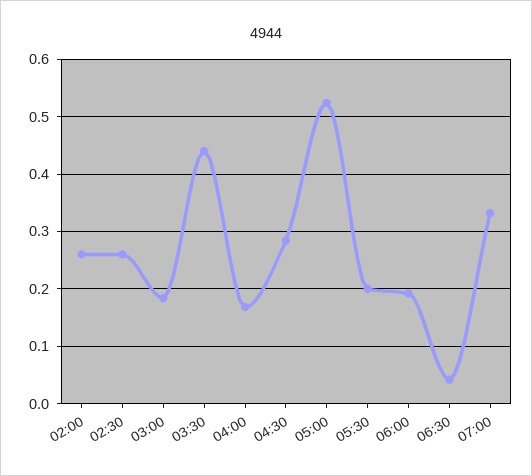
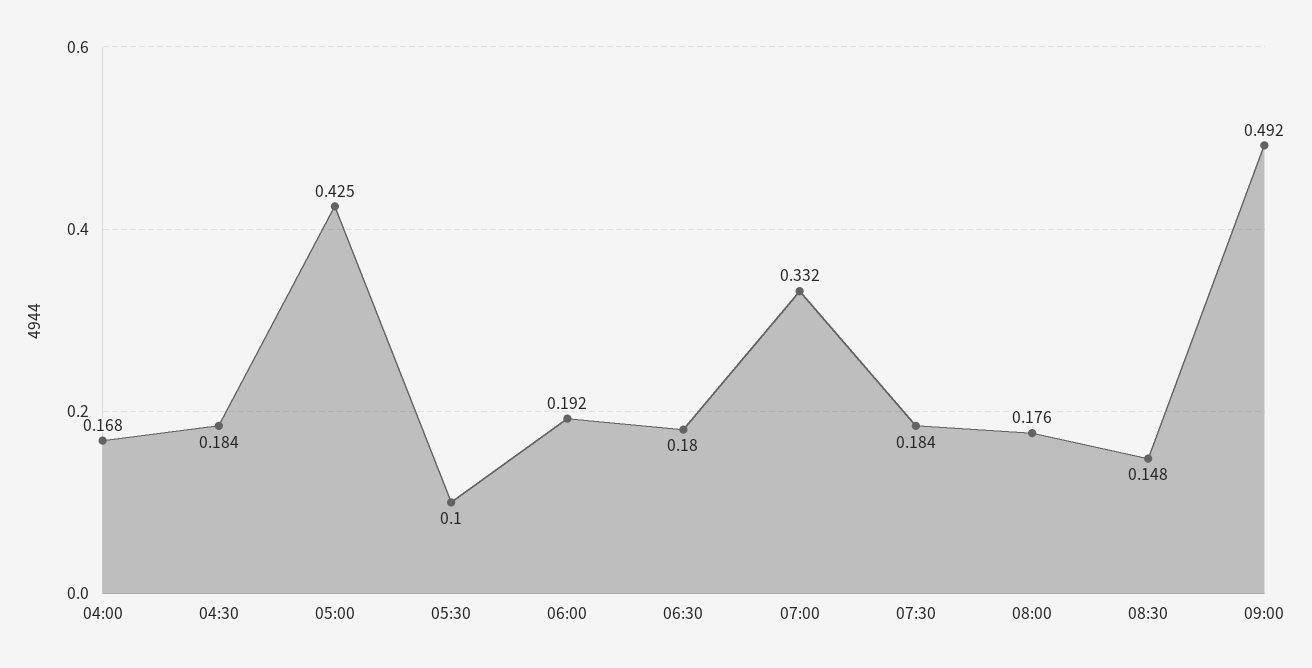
02:00: 0.26 -> none
02:30: 0.26 -> none
03:00: 0.18 -> none
03:30: 0.44 -> none
04:30: 0.28 -> 0.184
05:00: 0.52 -> 0.425
05:30: 0.2 -> 0.1
06:30: 0.04 -> 0.18
07:30: none -> 0.184
08:00: none -> 0.176
08:30: none -> 0.148
09:00: none -> 0.492

